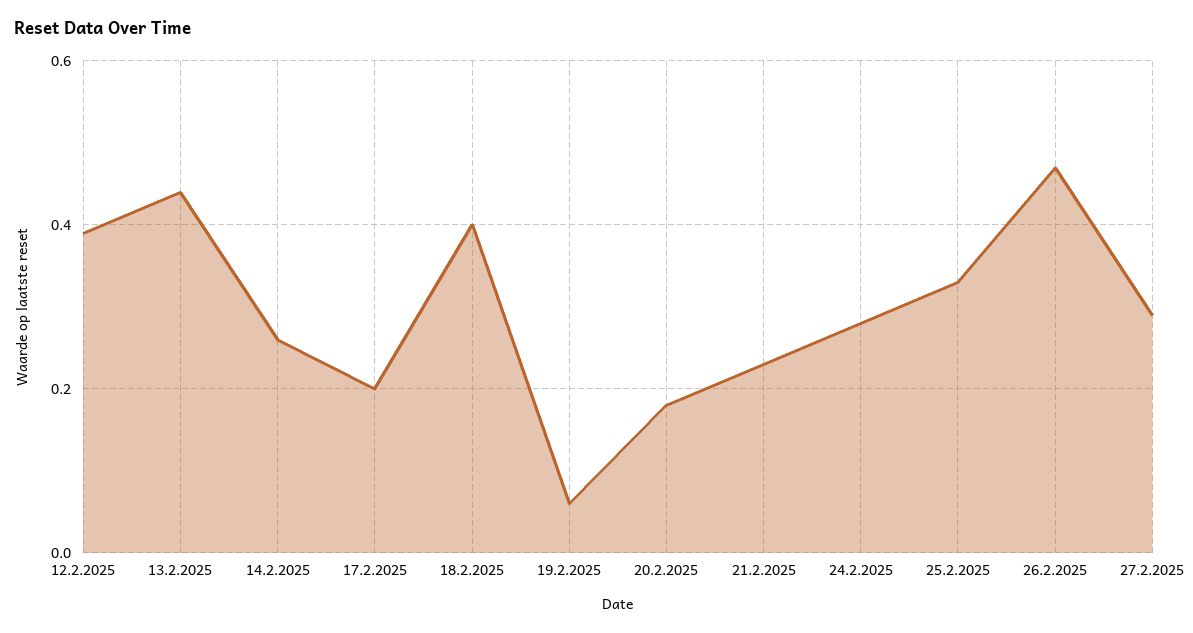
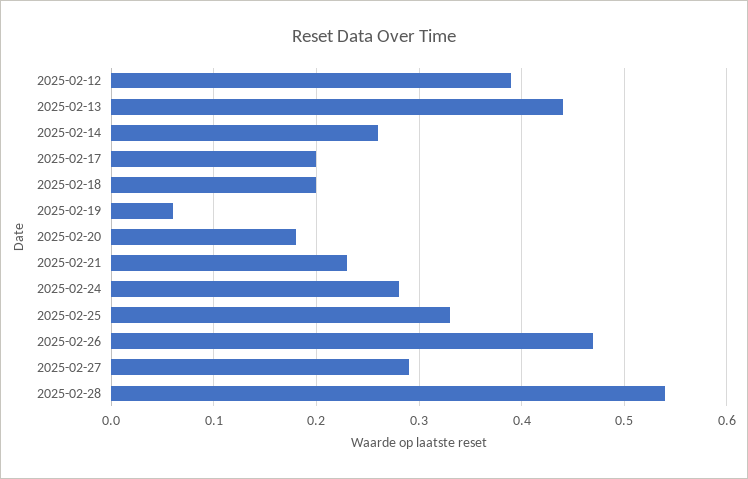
18.2.2025: 0.4 -> 0.2
2025-02-28: none -> 0.54

